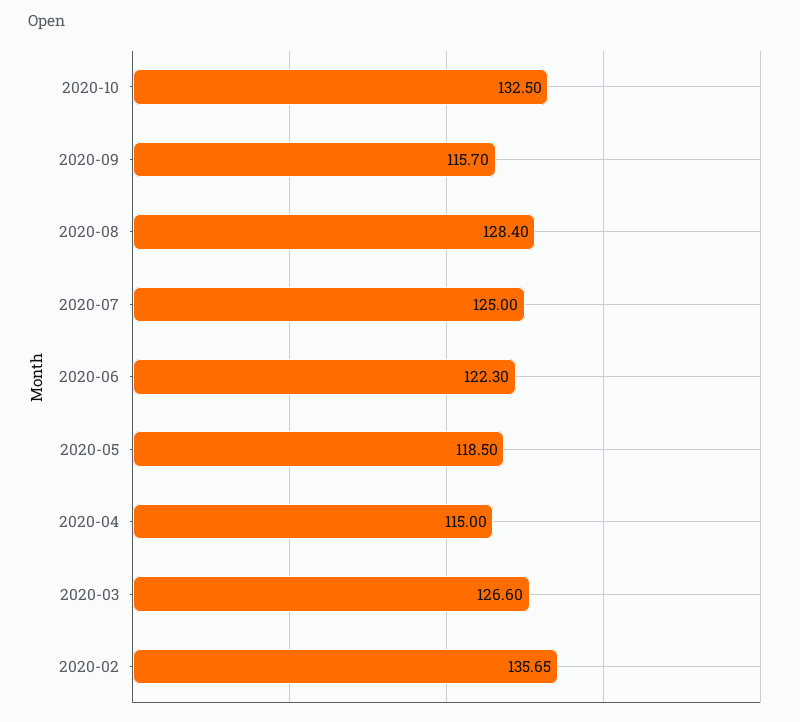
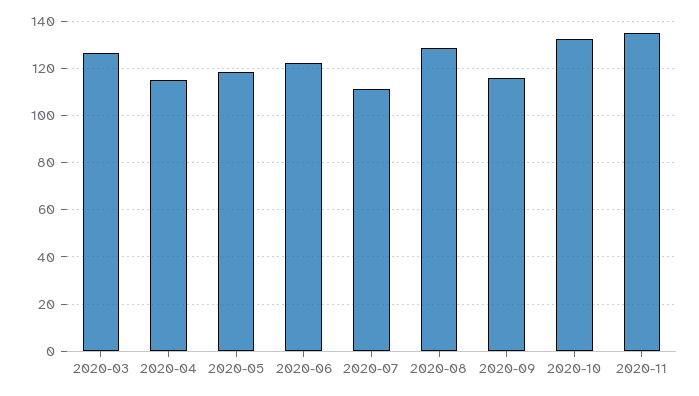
2020-07: 125 -> 110
2020-02: 135.65 -> none
2020-11: none -> 135

